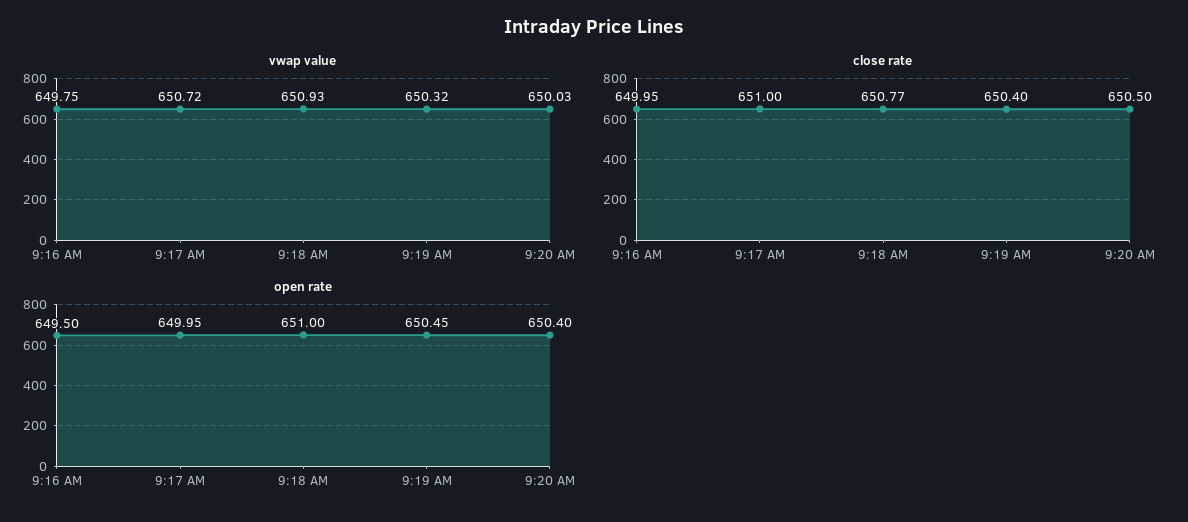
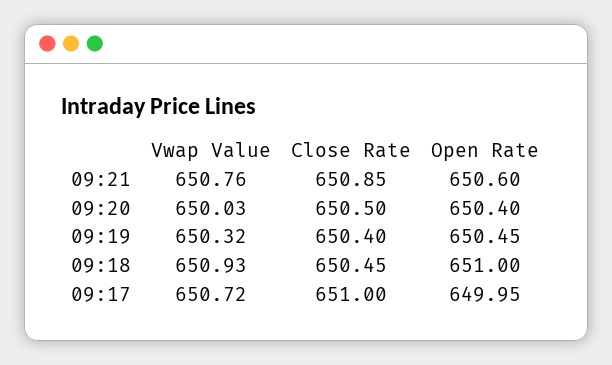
vwap value, 9:16 AM: 649.75 -> none
close rate, 9:16 AM: 649.95 -> none
close rate, 9:18 AM: 650.77 -> 650.45
open rate, 9:16 AM: 649.5 -> none
vwap value, 09:21: none -> 650.76
close rate, 09:21: none -> 650.85
open rate, 09:21: none -> 650.6

